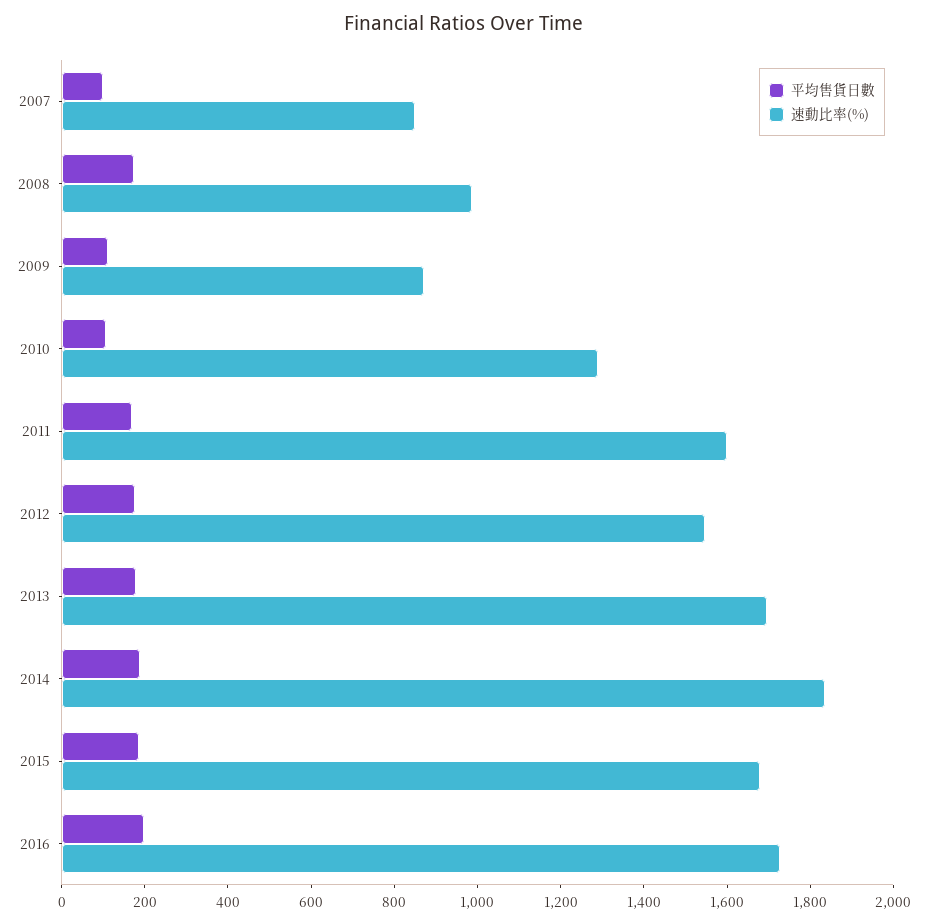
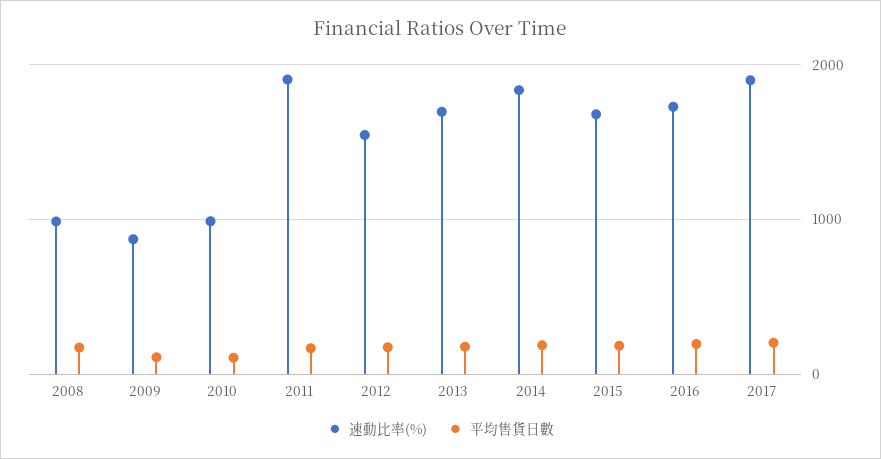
平均售貨日數, 2007: 100 -> none
速動比率(%), 2007: 850 -> none
速動比率(%), 2010: 1300 -> 1000
速動比率(%), 2011: 1600 -> 1900
速動比率(%), 2017: none -> 1900
平均售貨日數, 2017: none -> 200

